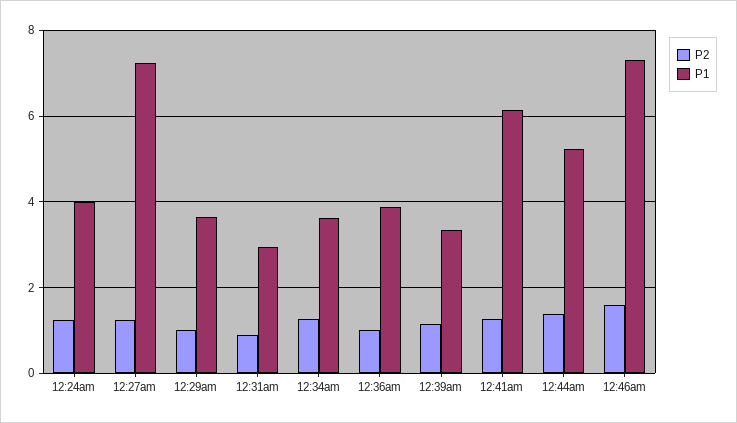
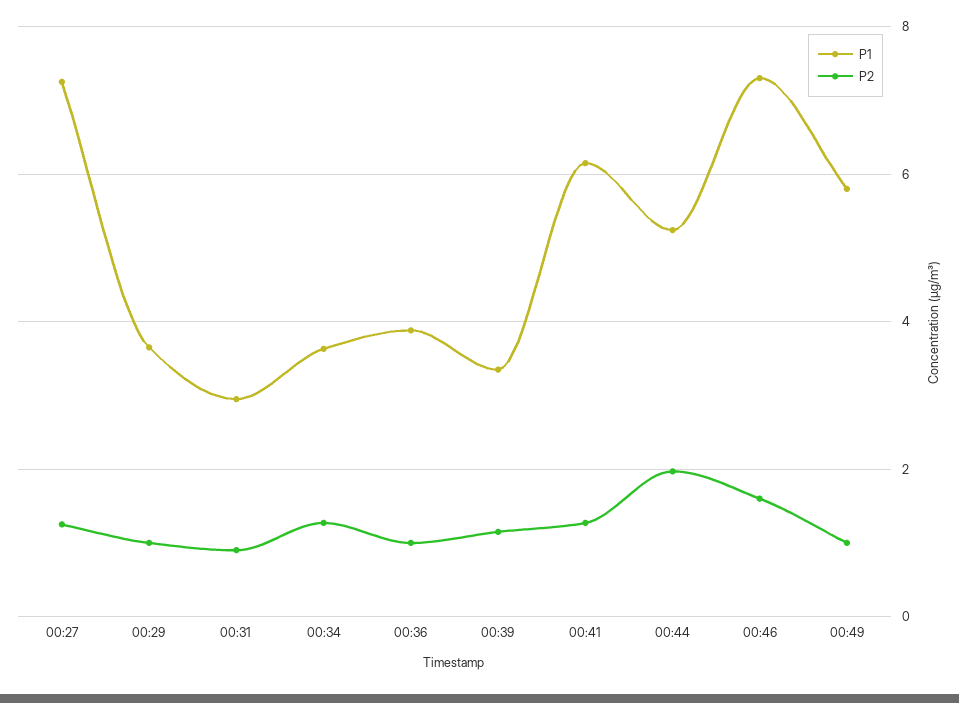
P2, 12:24am: 1.2 -> none
P1, 12:24am: 4 -> none
P2, 12:44am: 1.4 -> 2
P1, 00:49: none -> 5.8
P2, 00:49: none -> 1

